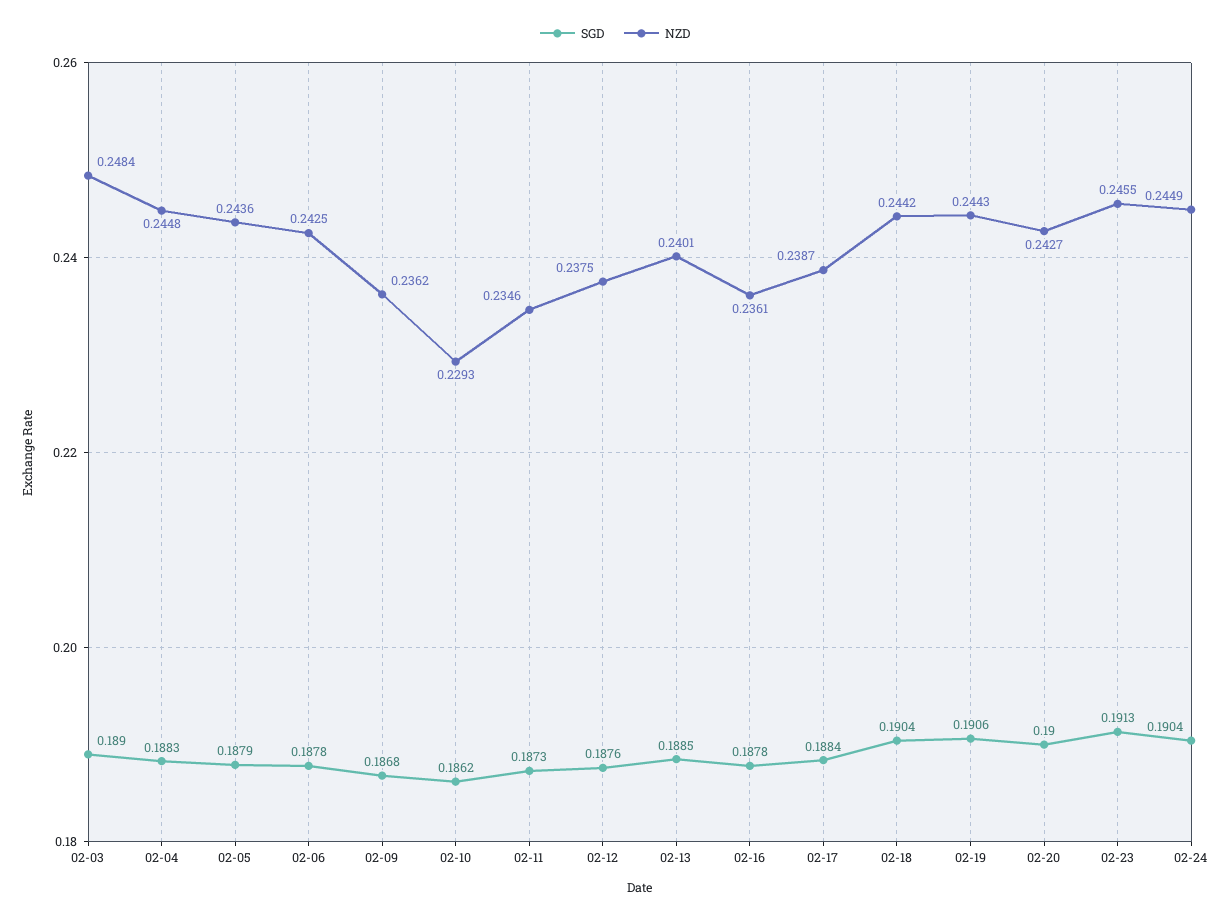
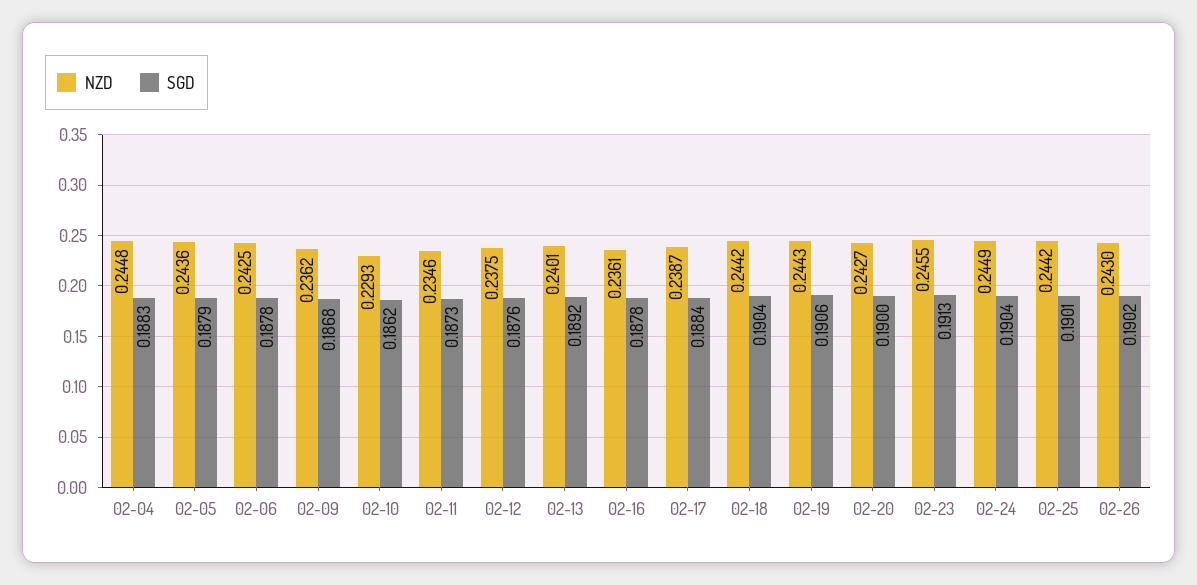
SGD, 02-03: 0.189 -> none
NZD, 02-03: 0.2484 -> none
SGD, 02-13: 0.1885 -> 0.1892
NZD, 02-25: none -> 0.2442
SGD, 02-25: none -> 0.1901
NZD, 02-26: none -> 0.243
SGD, 02-26: none -> 0.1902

